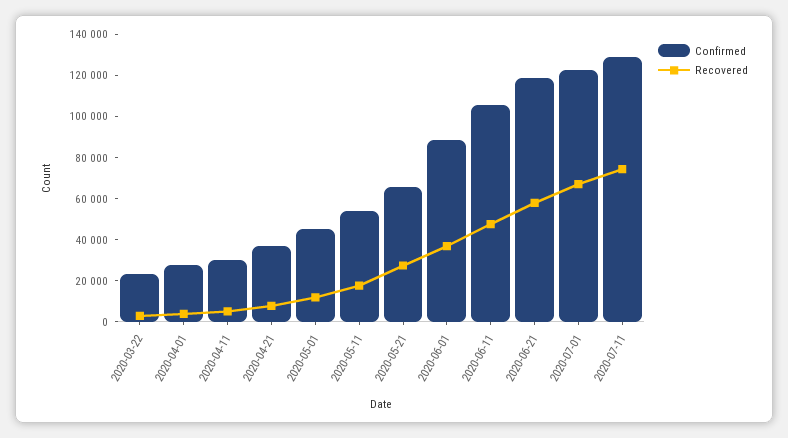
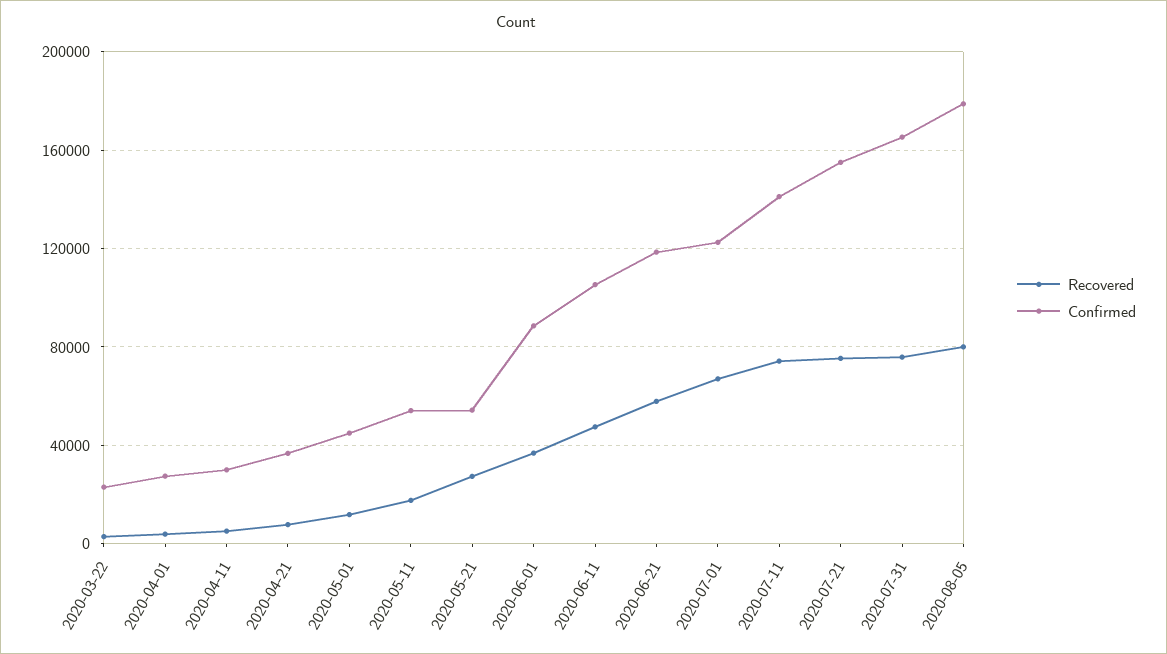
Confirmed, 2020-05-21: 65000 -> 55000
Confirmed, 2020-07-11: 130000 -> 140000
Recovered, 2020-07-21: none -> 75000
Confirmed, 2020-07-21: none -> 155000
Recovered, 2020-07-31: none -> 75000
Confirmed, 2020-07-31: none -> 165000
Recovered, 2020-08-05: none -> 80000
Confirmed, 2020-08-05: none -> 180000

